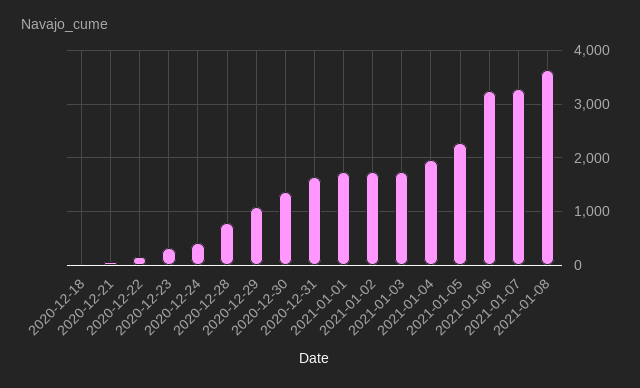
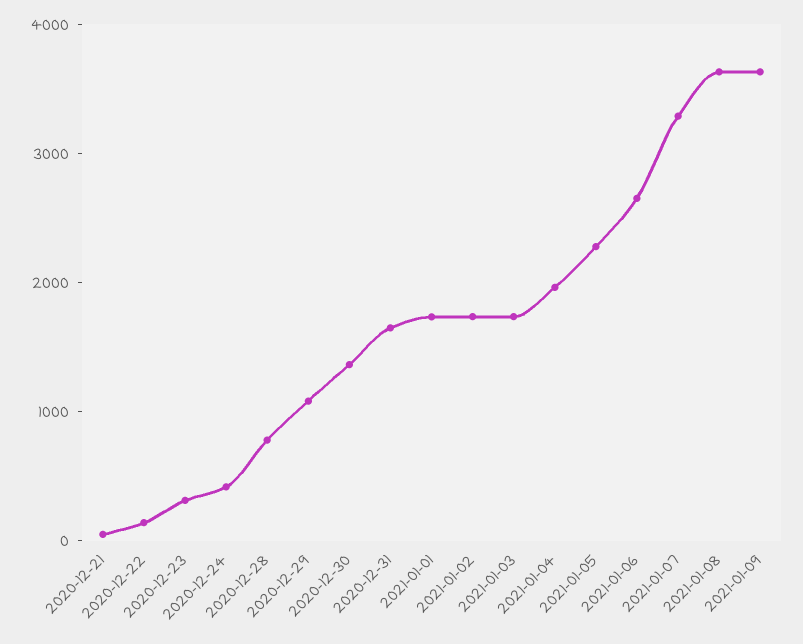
2020-12-18: 0 -> none
2021-01-06: 3200 -> 2600
2021-01-09: none -> 3600

